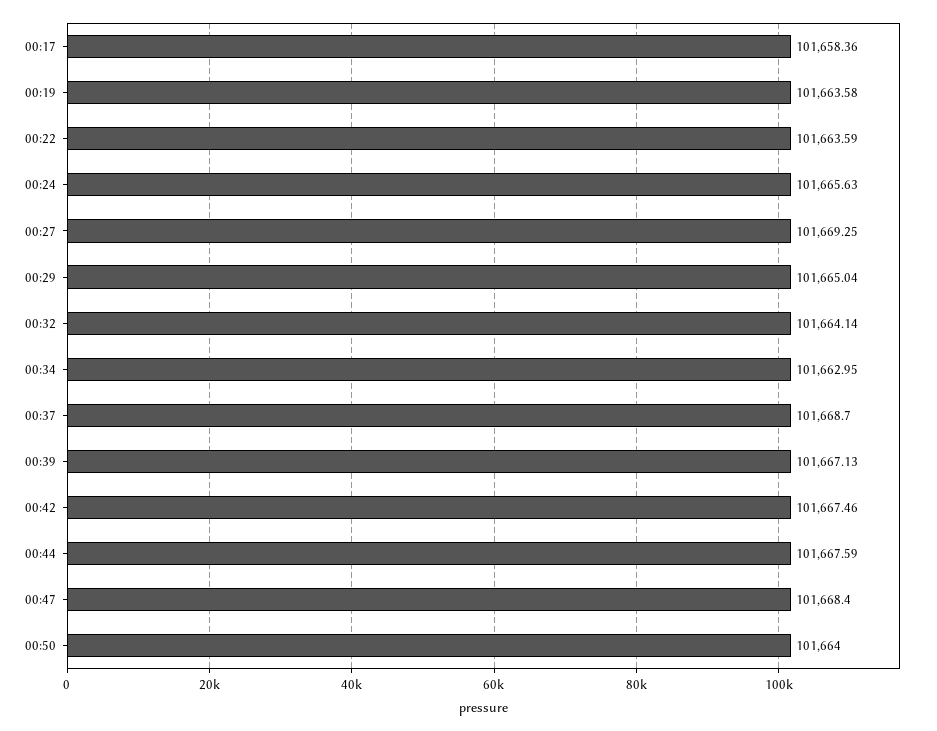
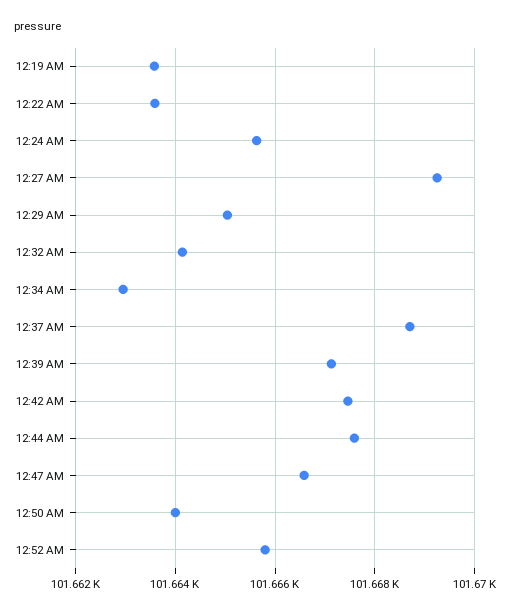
00:17: 101658.36 -> none
00:47: 101668.4 -> 101666.6
12:52 AM: none -> 101665.8

